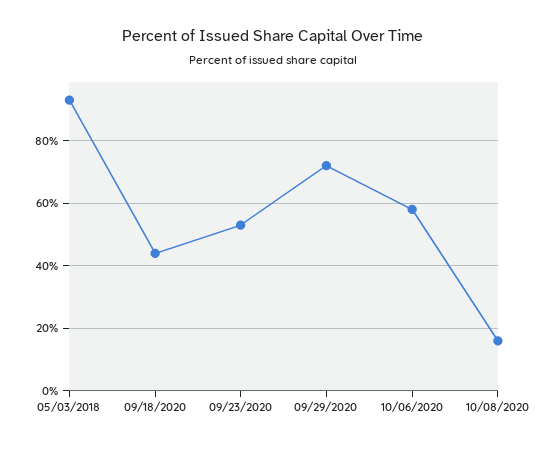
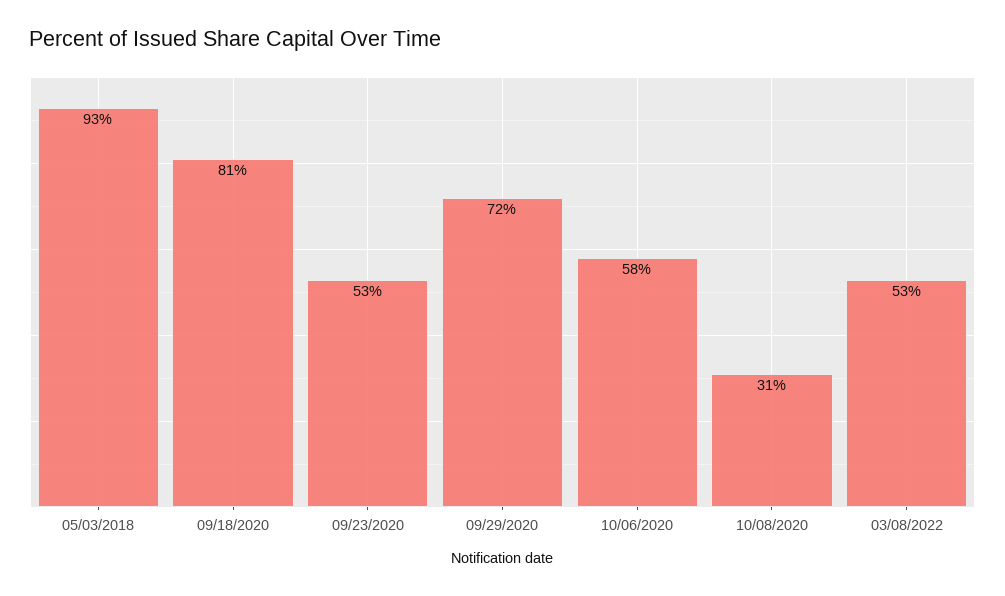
09/18/2020: 45 -> 81
10/08/2020: 15 -> 31
03/08/2022: none -> 53

